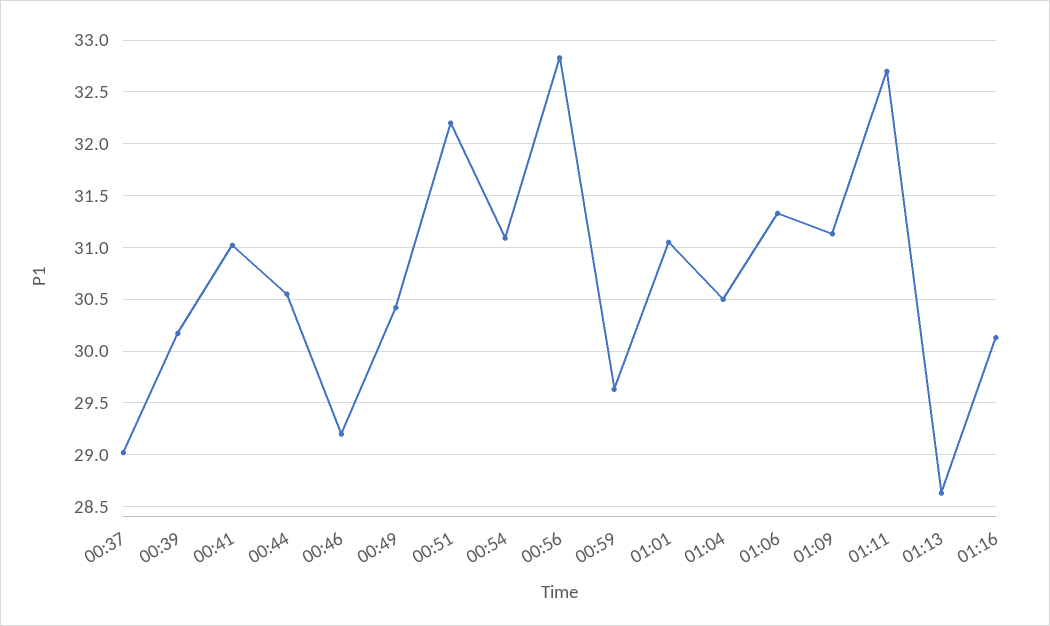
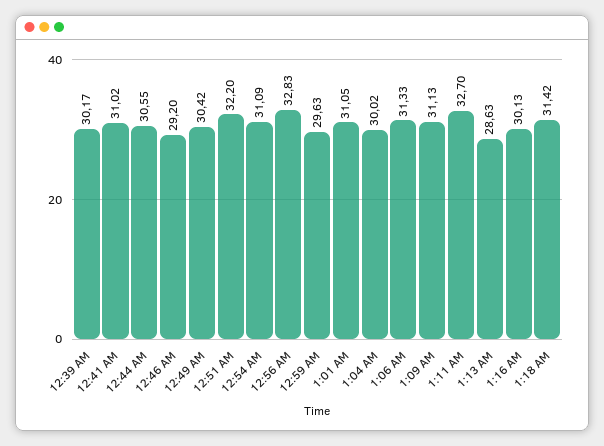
00:37: 29 -> none
01:04: 30.5 -> 30.02
1:18 AM: none -> 31.42

